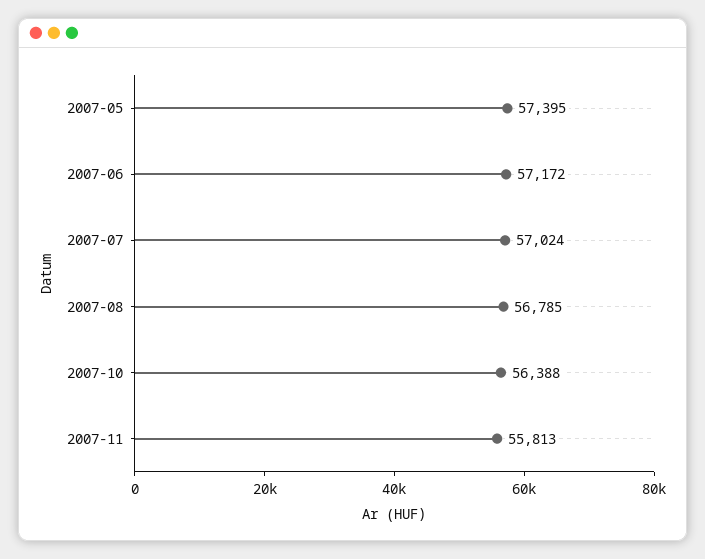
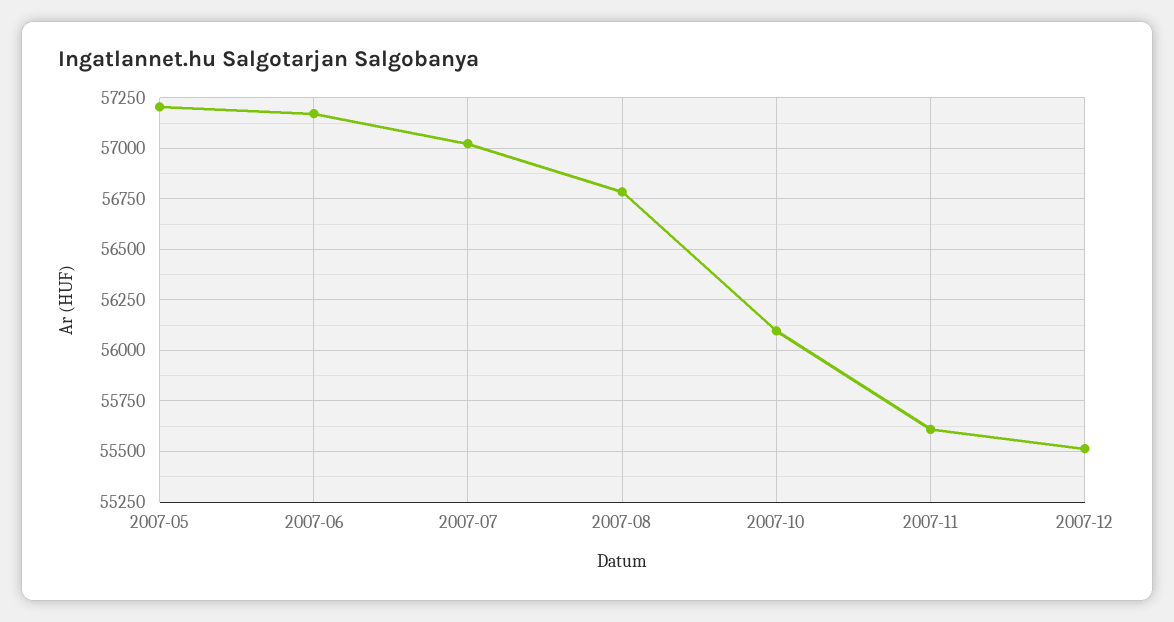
2007-05: 57395 -> 57200
2007-10: 56388 -> 56100
2007-11: 55813 -> 55600
2007-12: none -> 55500

